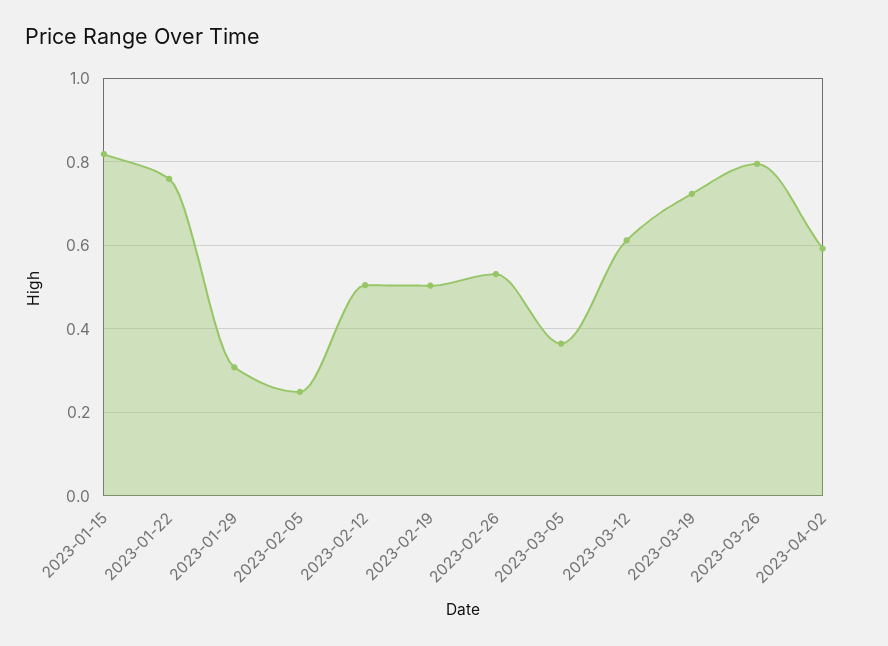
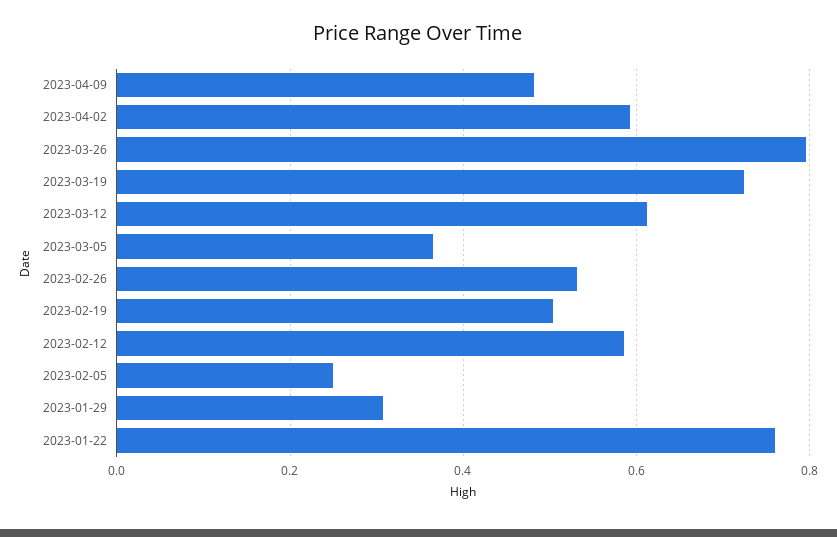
2023-01-15: 0.82 -> none
2023-02-12: 0.5 -> 0.58
2023-04-09: none -> 0.48

